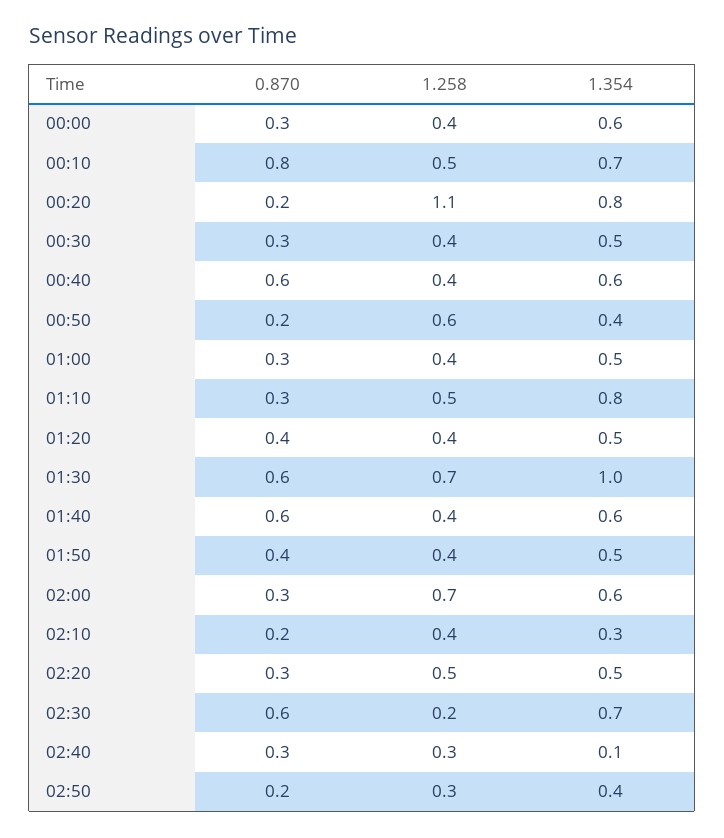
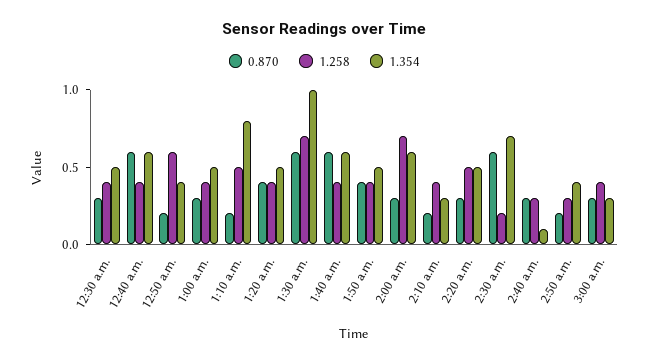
0.870, 00:00: 0.3 -> none
1.258, 00:00: 0.4 -> none
1.354, 00:00: 0.6 -> none
0.870, 00:10: 0.8 -> none
1.258, 00:10: 0.5 -> none
1.354, 00:10: 0.7 -> none
0.870, 00:20: 0.2 -> none
1.258, 00:20: 1.1 -> none
1.354, 00:20: 0.8 -> none
0.870, 01:10: 0.3 -> 0.2
0.870, 3:00 a.m.: none -> 0.3
1.258, 3:00 a.m.: none -> 0.4
1.354, 3:00 a.m.: none -> 0.3

